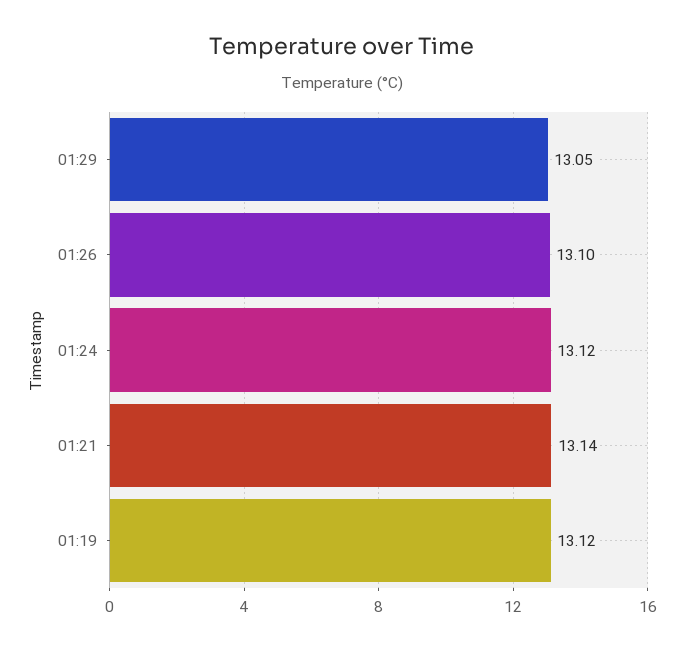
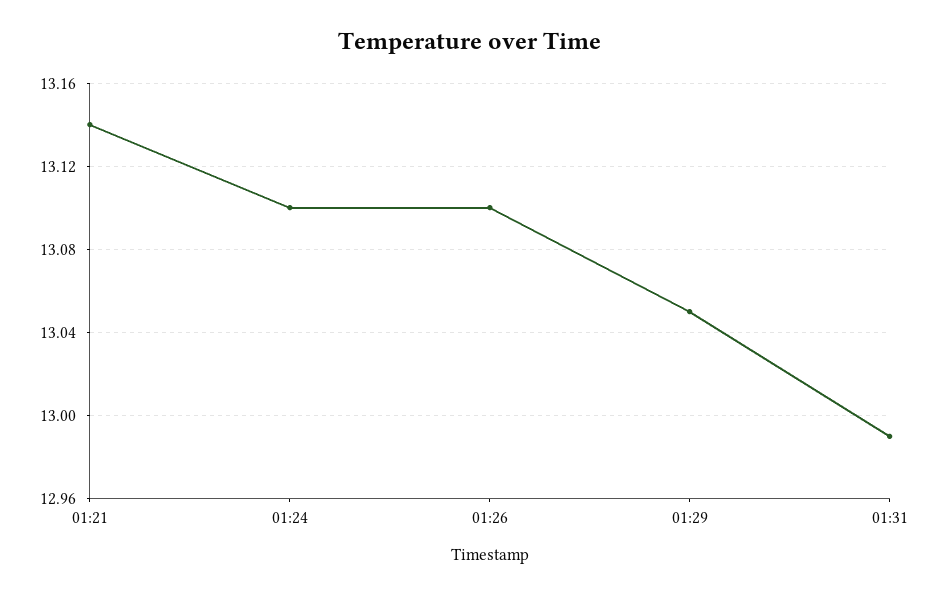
01:24: 13.12 -> 13.1
01:19: 13.12 -> none
01:31: none -> 12.99

